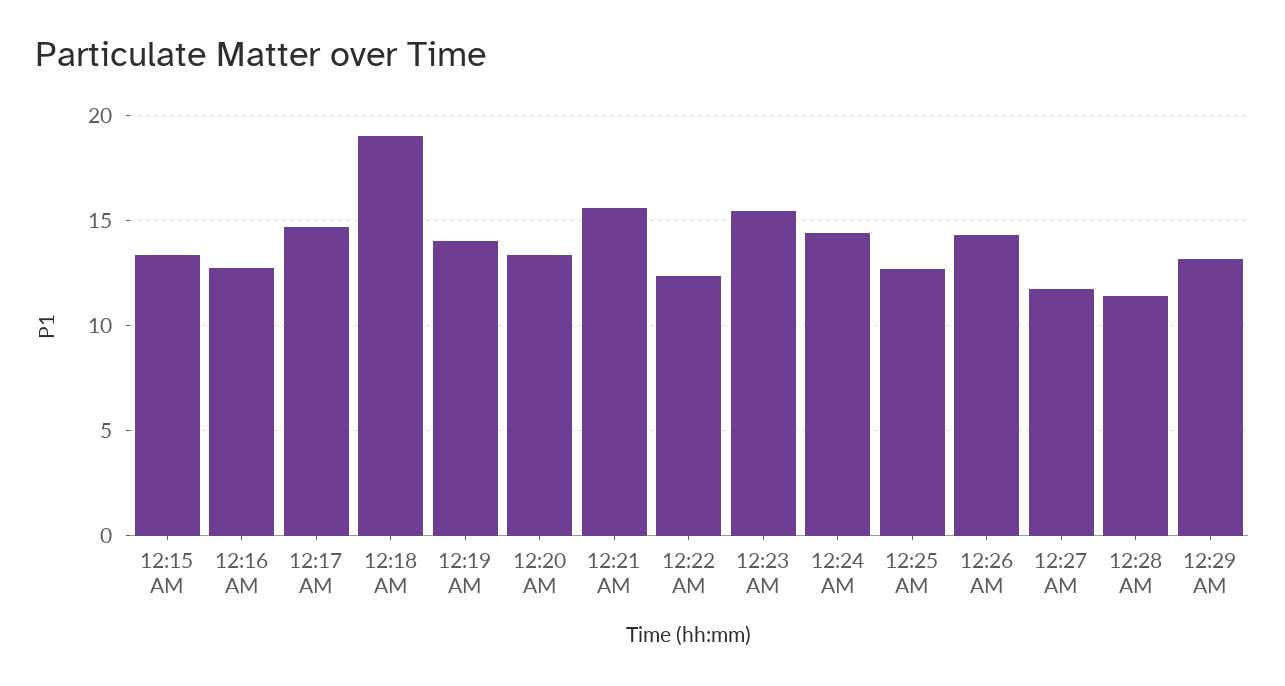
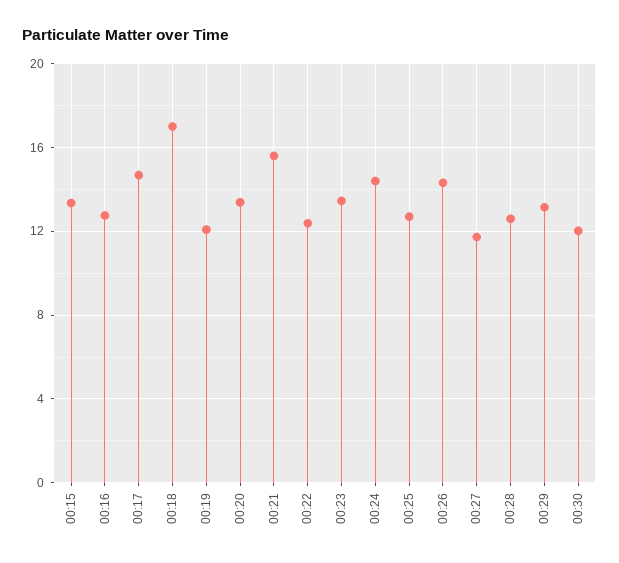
12:18 AM: 19 -> 17
12:19 AM: 14 -> 12
12:23 AM: 15.5 -> 13.5
12:28 AM: 11.5 -> 12.5
00:30: none -> 12

